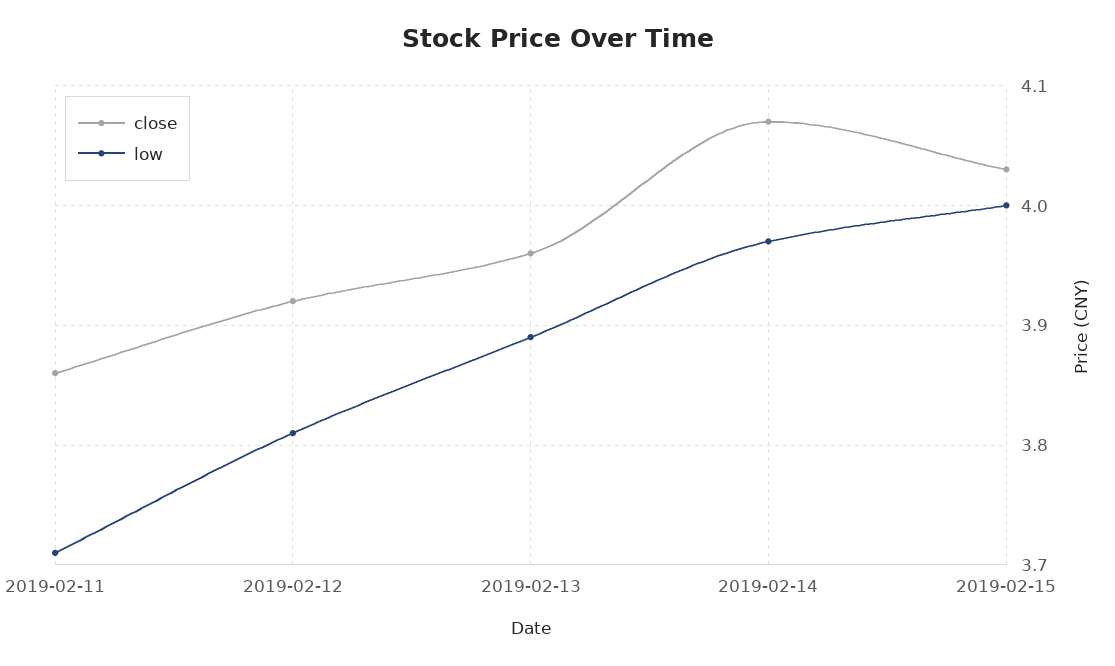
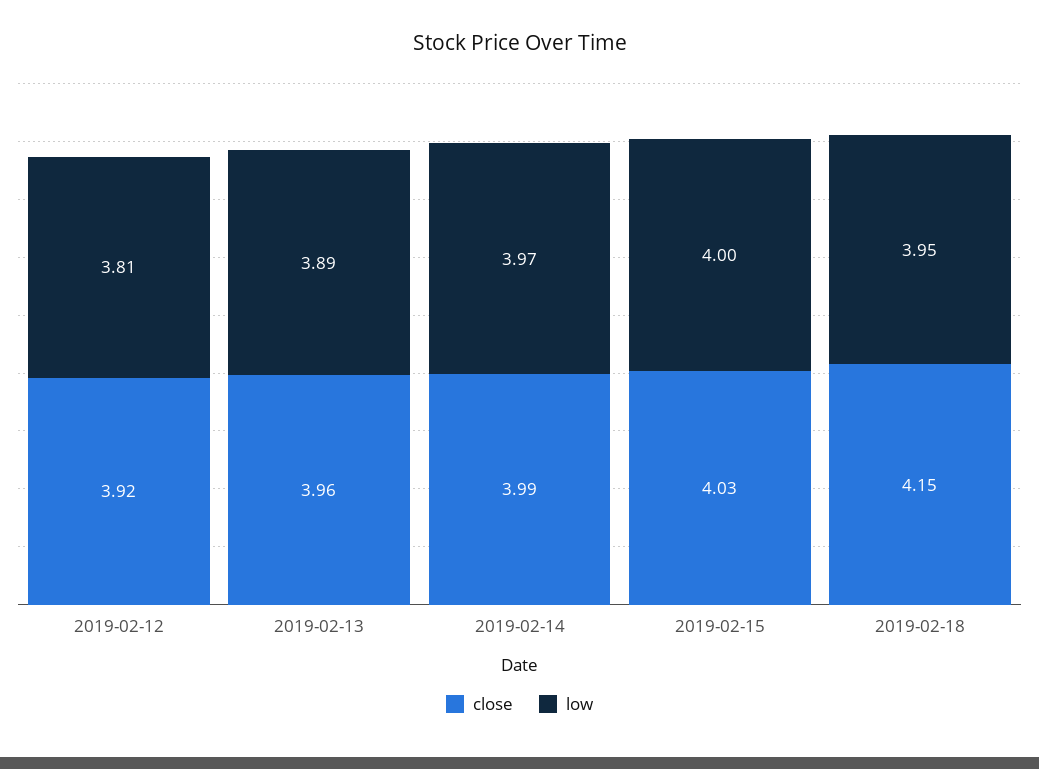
close, 2019-02-11: 3.86 -> none
low, 2019-02-11: 3.71 -> none
close, 2019-02-14: 4.07 -> 3.99
close, 2019-02-18: none -> 4.15
low, 2019-02-18: none -> 3.95

